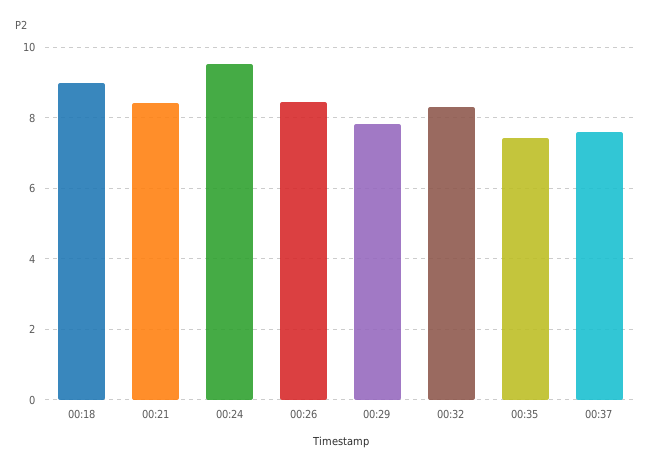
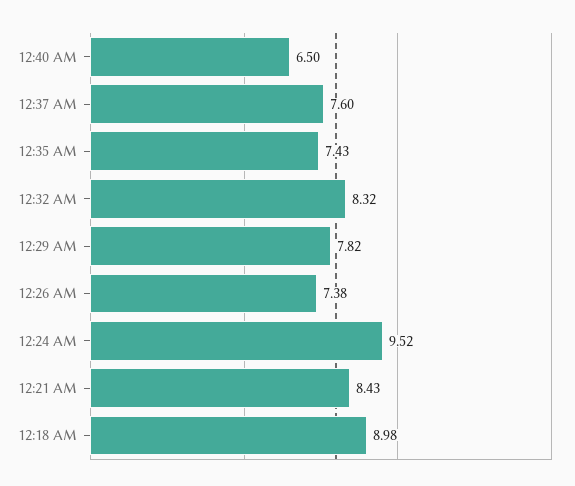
00:26: 8.4 -> 7.38
12:40 AM: none -> 6.5

